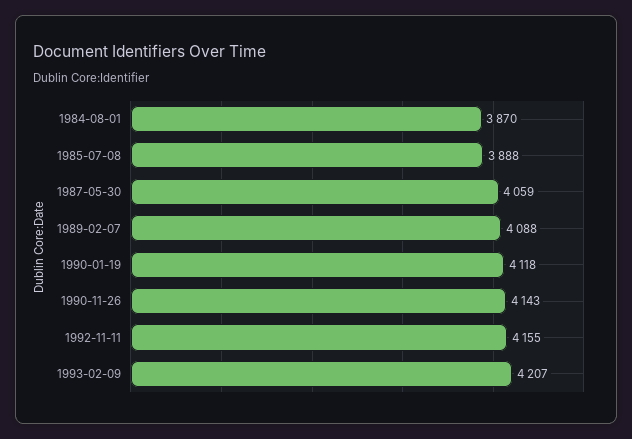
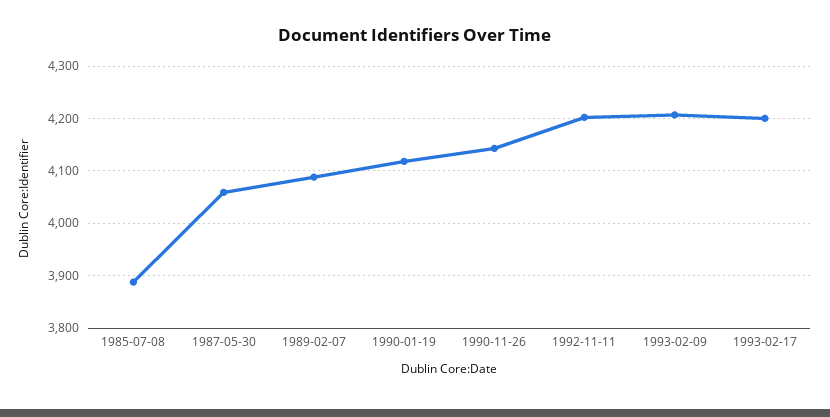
1984-08-01: 3870 -> none
1992-11-11: 4155 -> 4200
1993-02-17: none -> 4200

